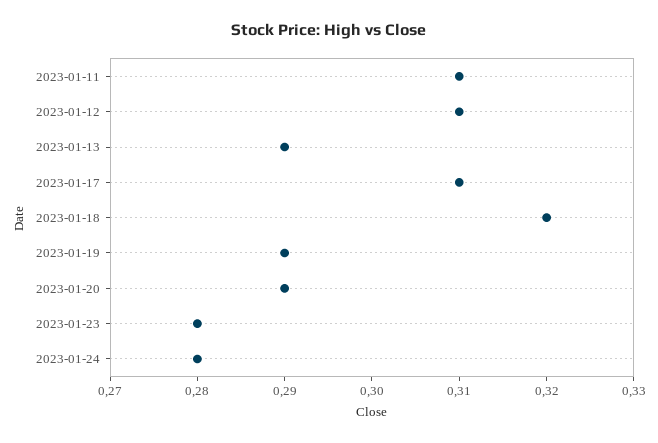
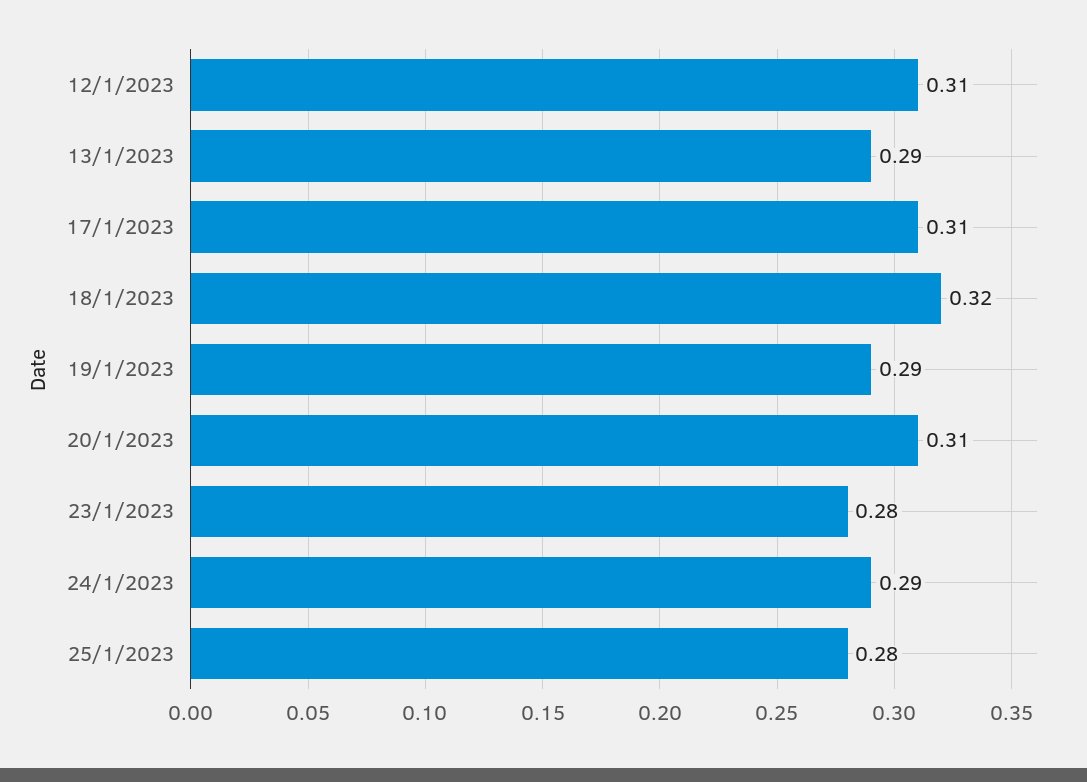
2023-01-11: 0.31 -> none
2023-01-20: 0.29 -> 0.31
2023-01-24: 0.28 -> 0.29
25/1/2023: none -> 0.28

